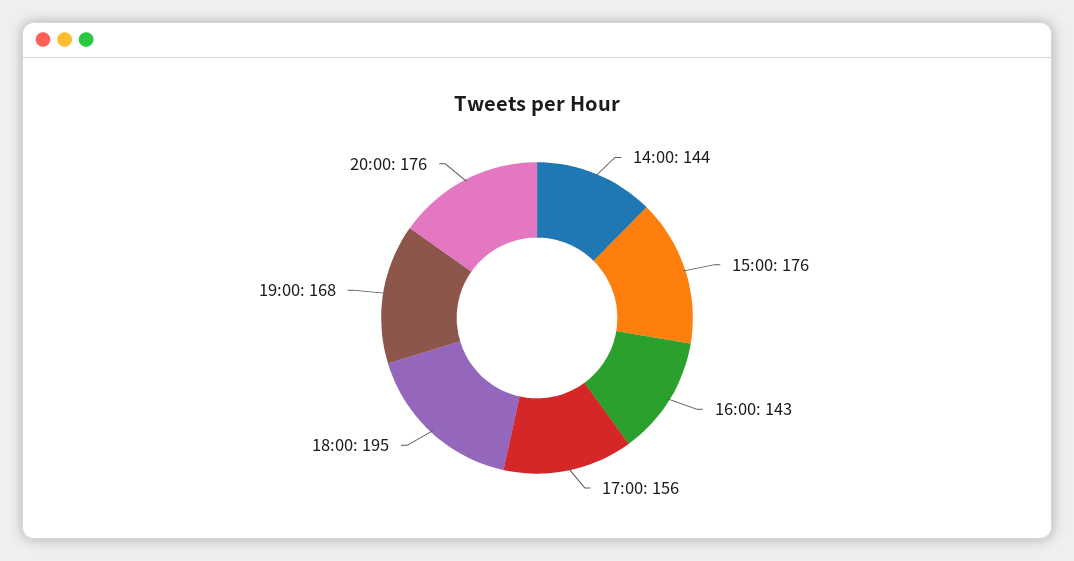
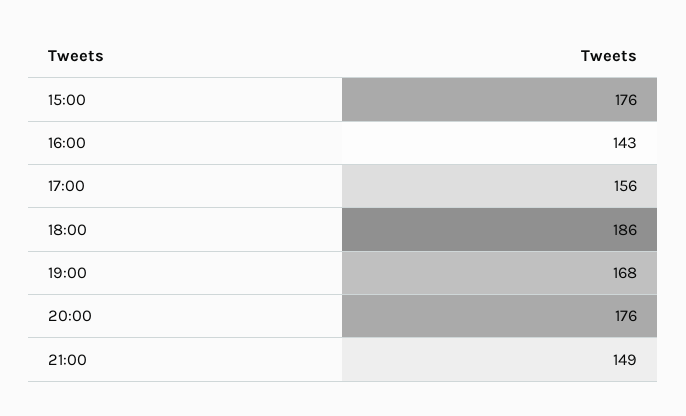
14:00: 144 -> none
18:00: 195 -> 186
21:00: none -> 149

